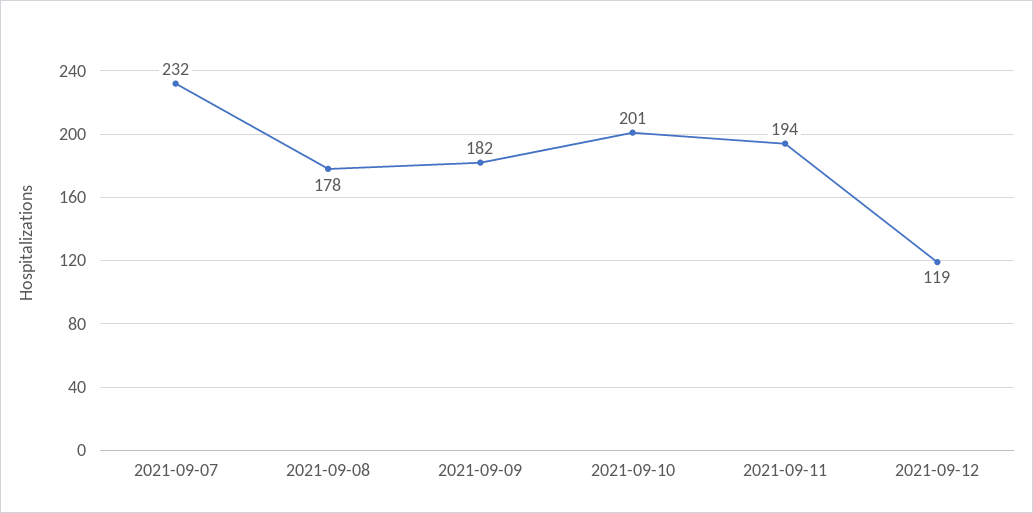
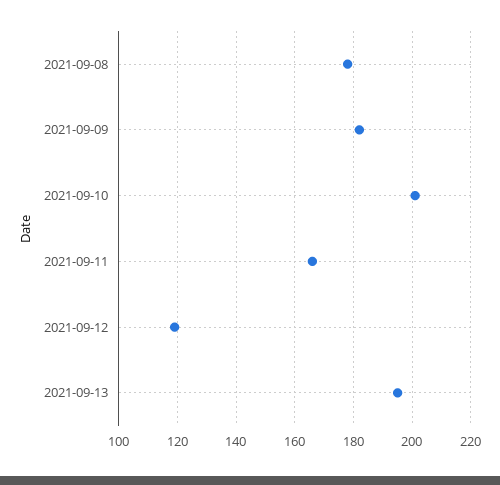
2021-09-07: 232 -> none
2021-09-11: 194 -> 165
2021-09-13: none -> 195

